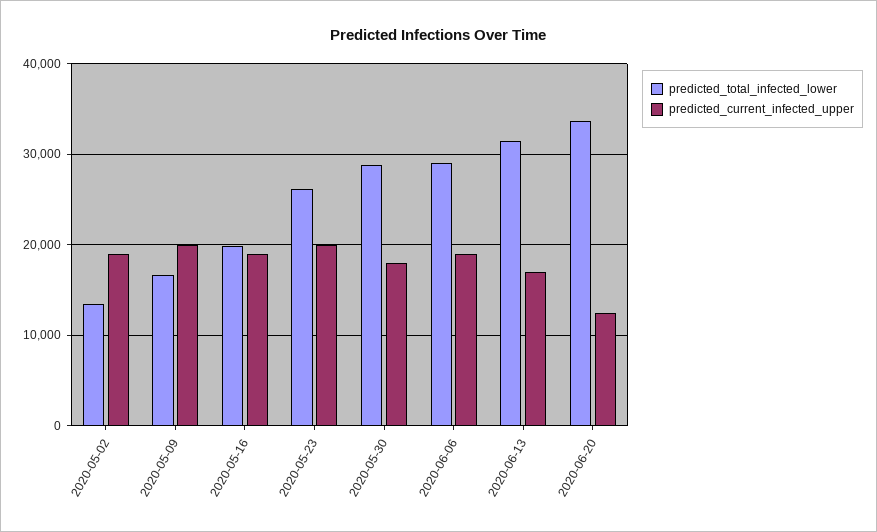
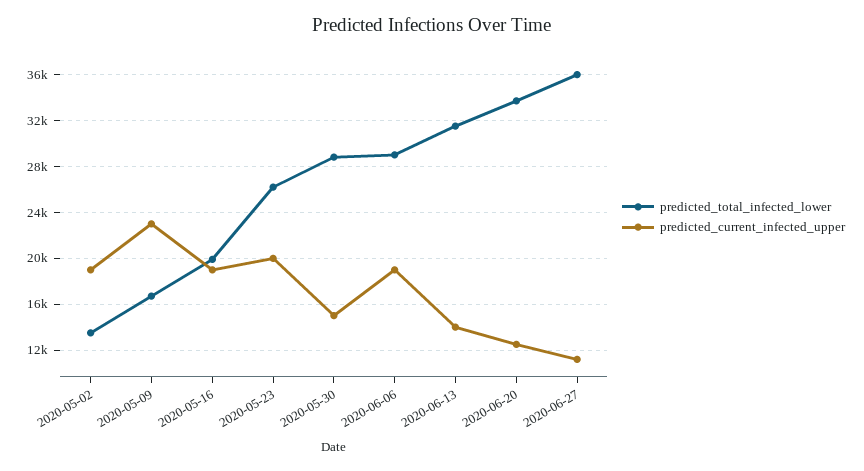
predicted_current_infected_upper, 2020-05-09: 20000 -> 23000
predicted_current_infected_upper, 2020-05-30: 18000 -> 15000
predicted_current_infected_upper, 2020-06-13: 17000 -> 14000
predicted_total_infected_lower, 2020-06-27: none -> 36000
predicted_current_infected_upper, 2020-06-27: none -> 11000

